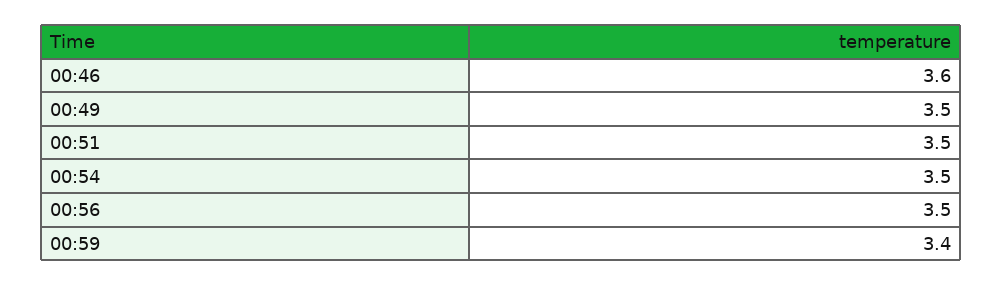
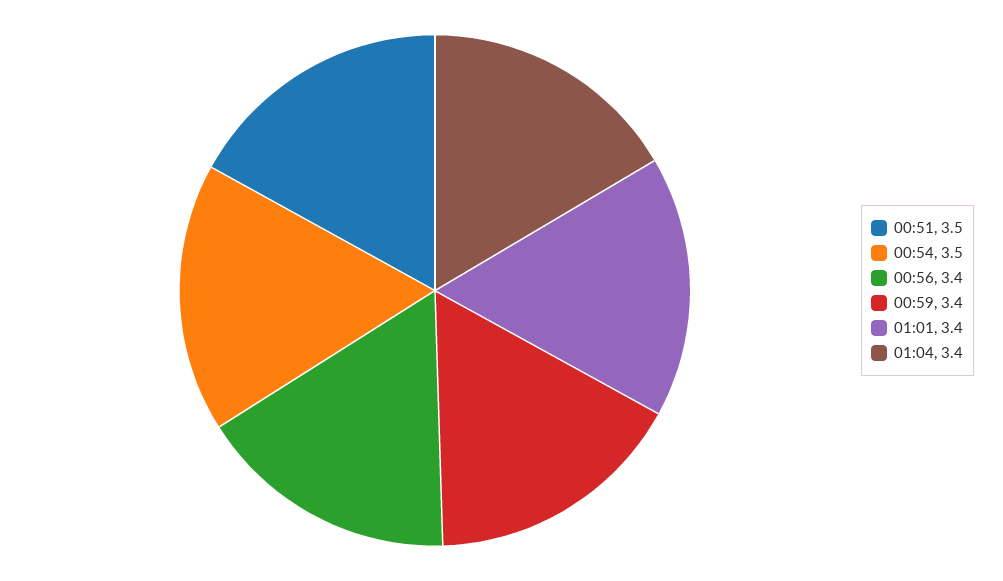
00:46: 3.6 -> none
00:49: 3.5 -> none
00:56: 3.5 -> 3.4
01:01: none -> 3.4
01:04: none -> 3.4

